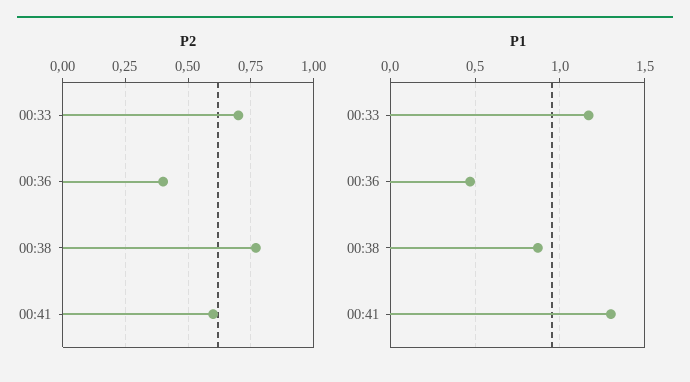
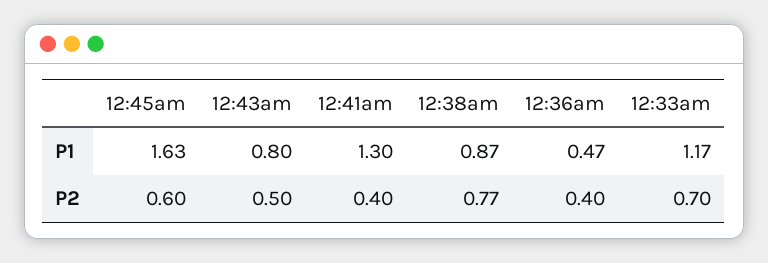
P2, 00:41: 0.6 -> 0.4
P1, 12:45am: none -> 1.63
P1, 12:43am: none -> 0.8
P2, 12:45am: none -> 0.6
P2, 12:43am: none -> 0.5

